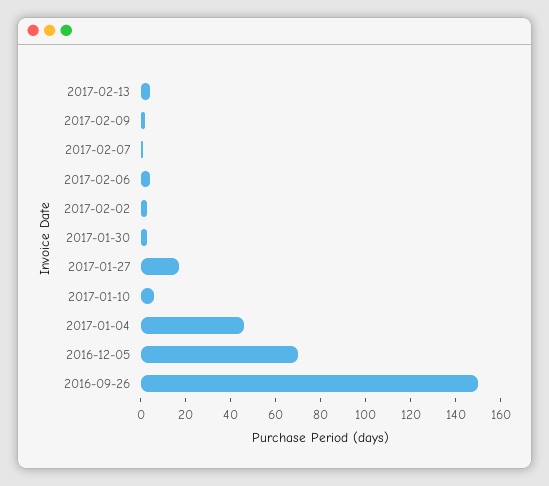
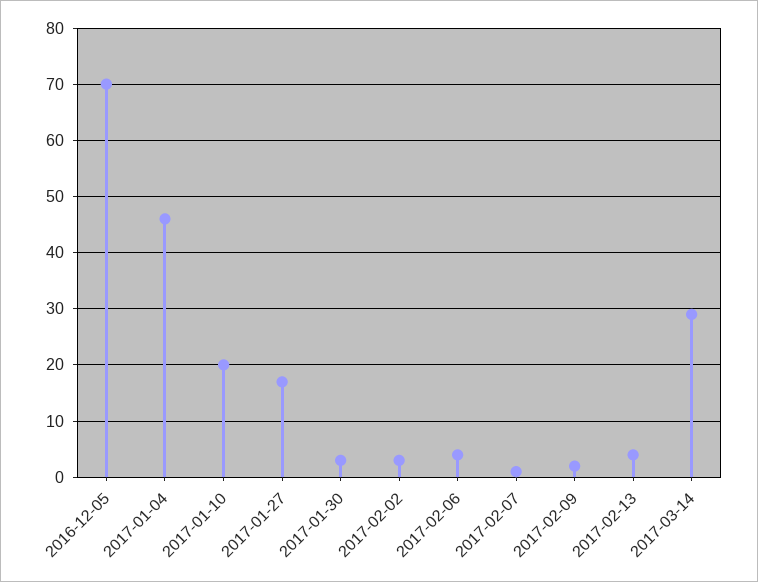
2017-01-10: 5 -> 20
2016-09-26: 150 -> none
2017-03-14: none -> 30

